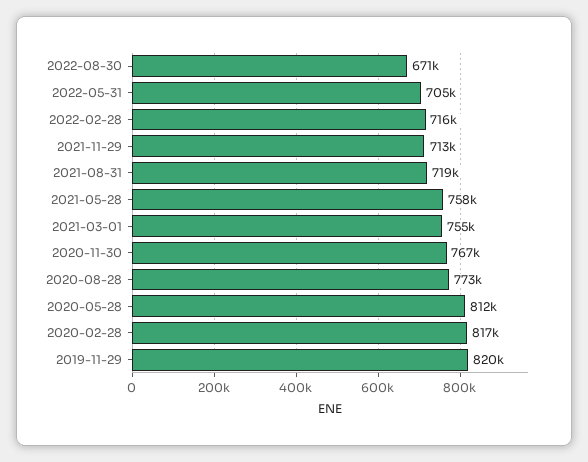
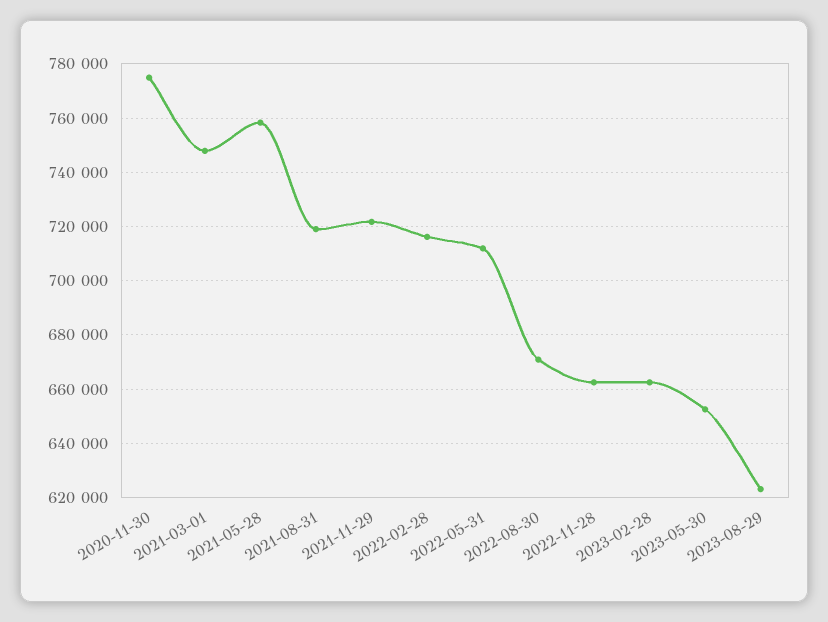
2022-05-31: 705000 -> 712500
2021-11-29: 713000 -> 722500
2021-03-01: 755000 -> 747500
2020-11-30: 767000 -> 775000
2020-08-28: 773000 -> none
2020-05-28: 812000 -> none
2020-02-28: 817000 -> none
2019-11-29: 820000 -> none
2022-11-28: none -> 662500
2023-02-28: none -> 662500
2023-05-30: none -> 652500
2023-08-29: none -> 622500

